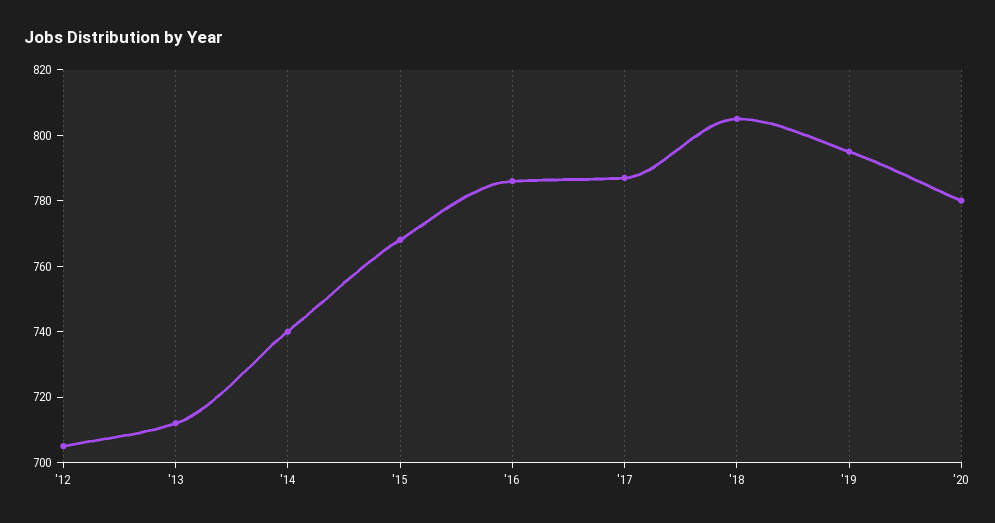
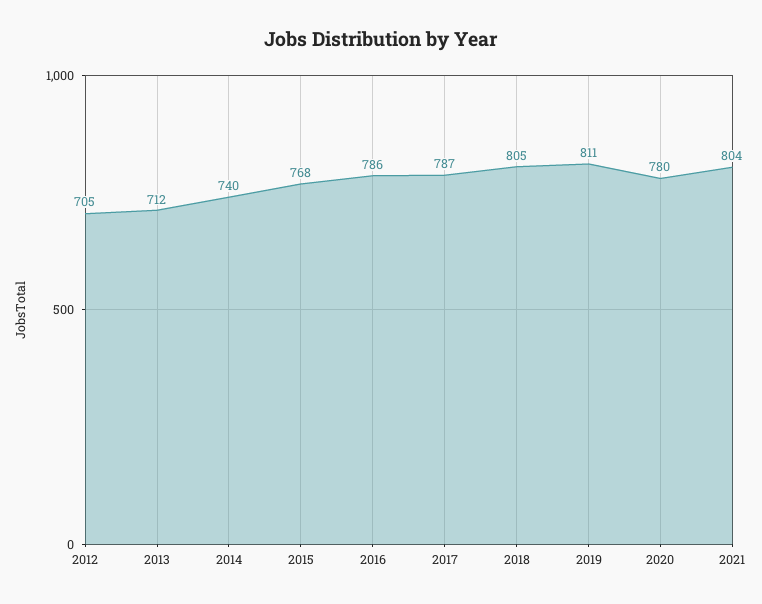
'19: 795 -> 811
2021: none -> 804

